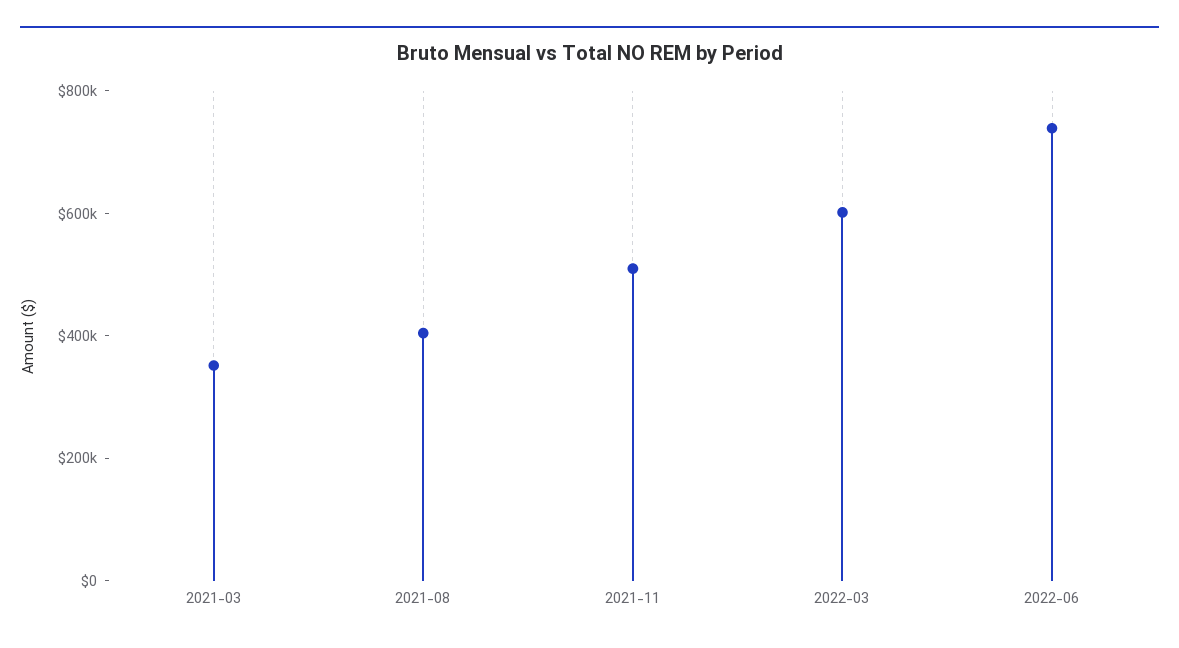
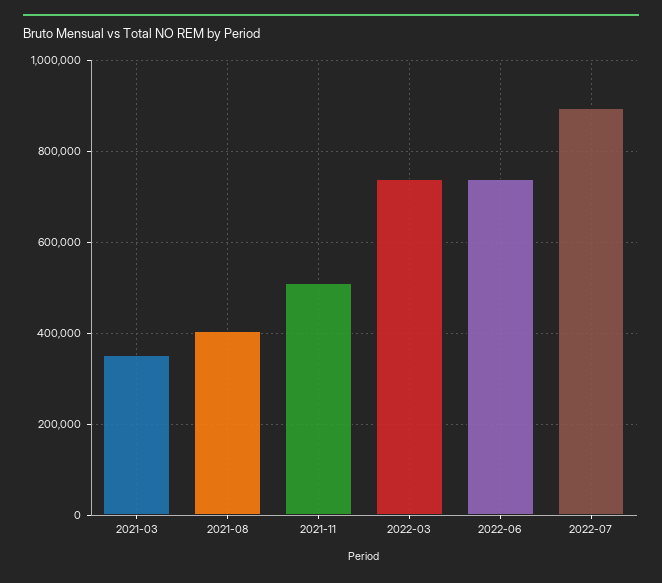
2022-03: 600000 -> 740000
2022-07: none -> 900000

